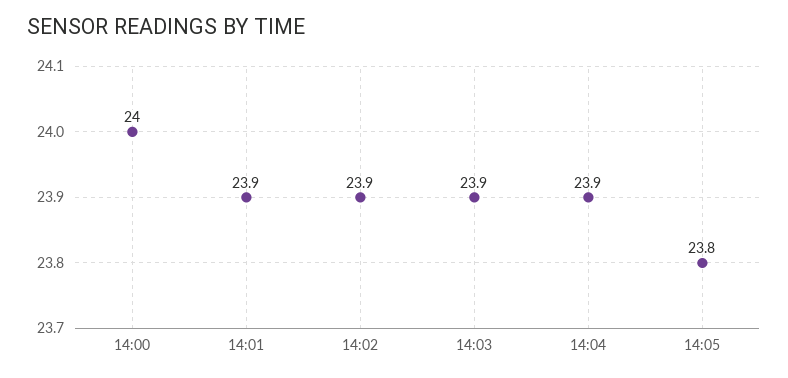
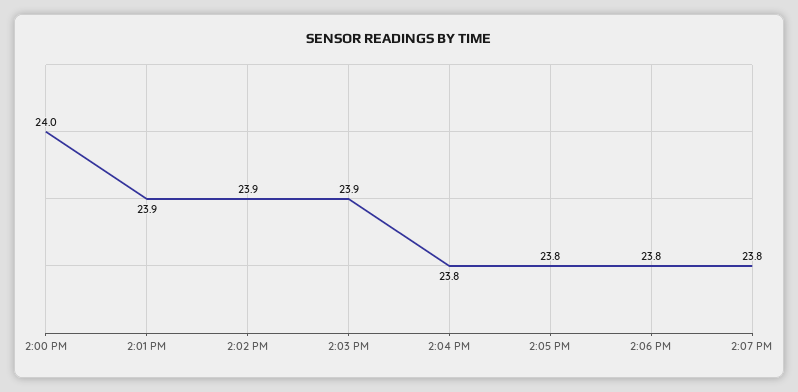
14:04: 23.9 -> 23.8
2:06 PM: none -> 23.8
2:07 PM: none -> 23.8

